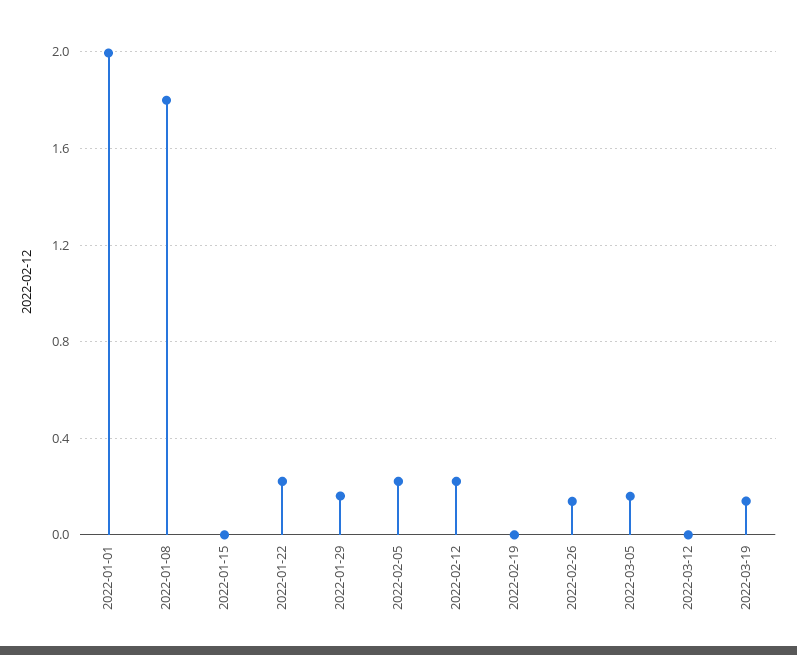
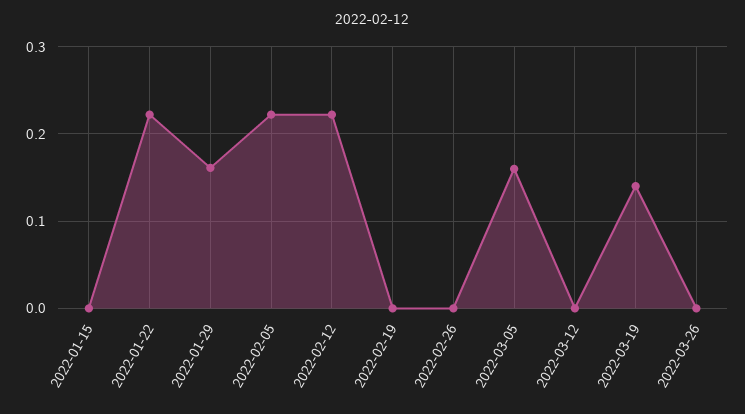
2022-01-01: 2 -> none
2022-01-08: 1.8 -> none
2022-02-26: 0.15 -> 0
2022-03-26: none -> 0

